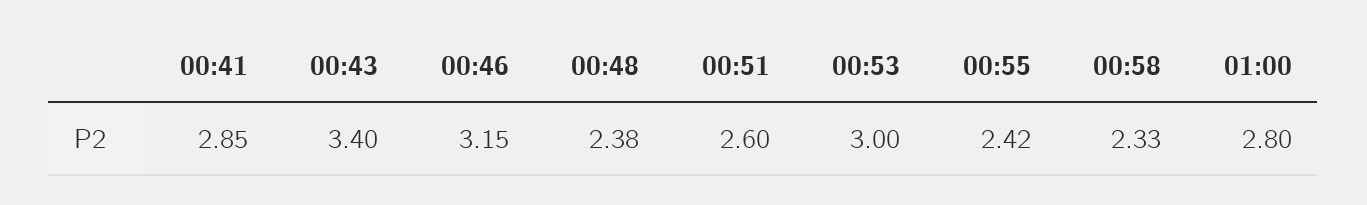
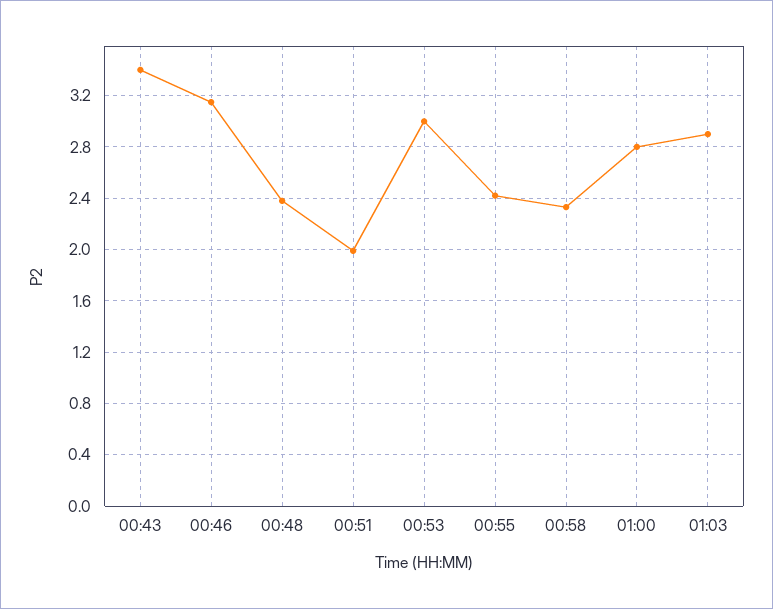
00:41: 2.85 -> none
00:51: 2.6 -> 2
01:03: none -> 2.9

